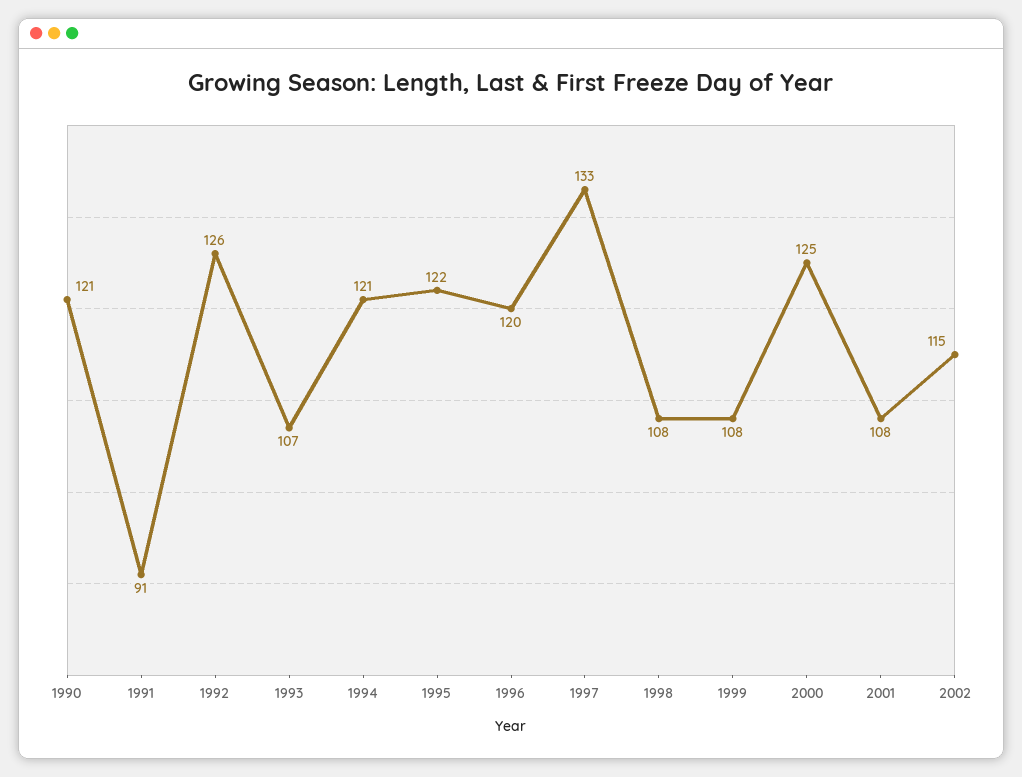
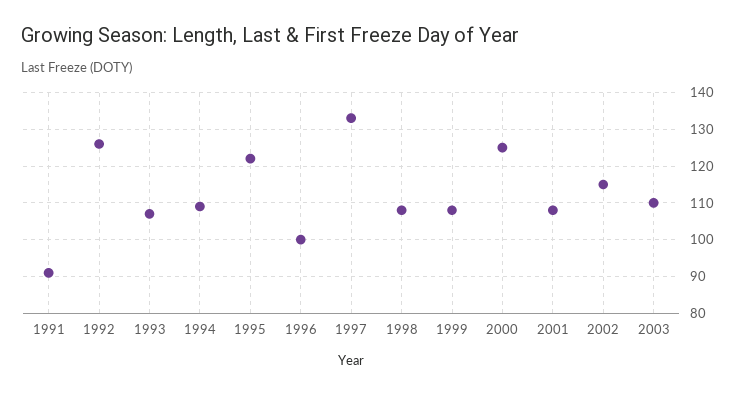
1990: 121 -> none
1994: 121 -> 110
1996: 120 -> 100
2003: none -> 110

